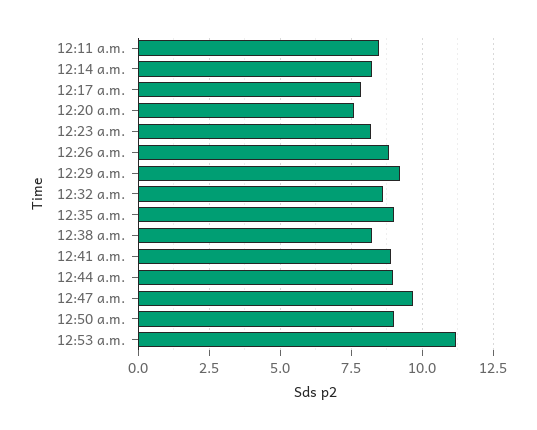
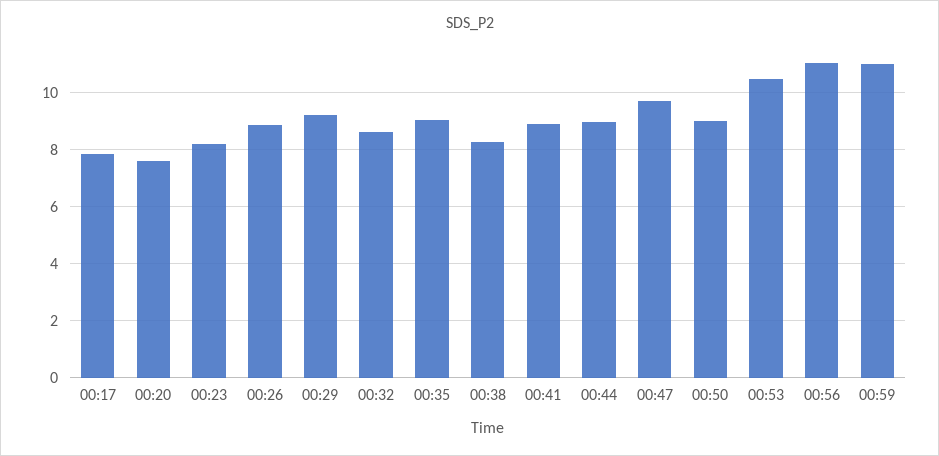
12:11 a.m.: 8.5 -> none
12:14 a.m.: 8.25 -> none
12:53 a.m.: 11.25 -> 10.5
00:56: none -> 11
00:59: none -> 11

